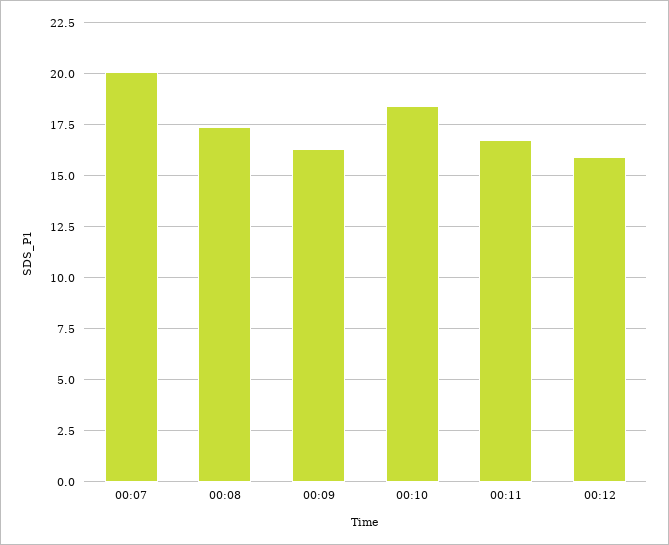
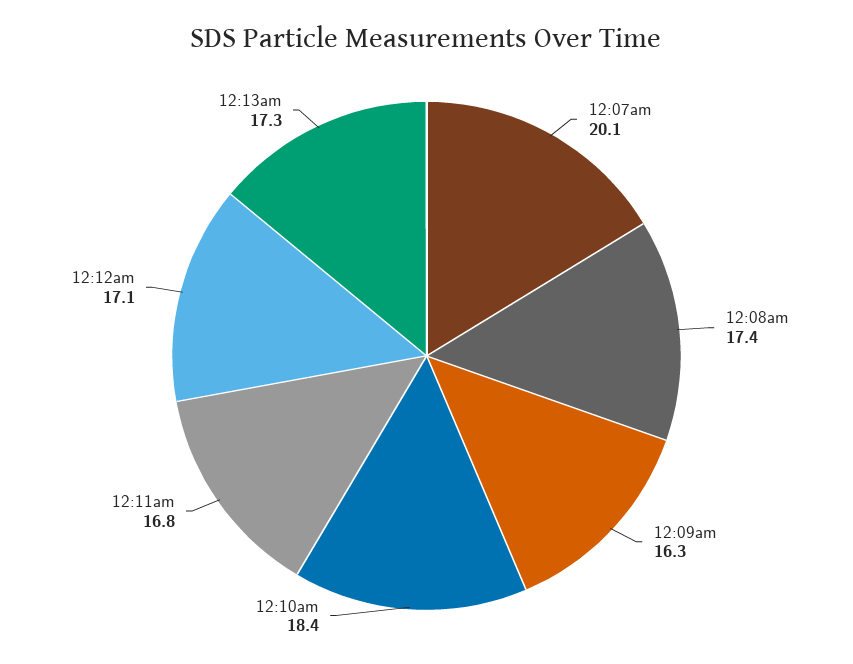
00:12: 16 -> 17.1
12:13am: none -> 17.3

